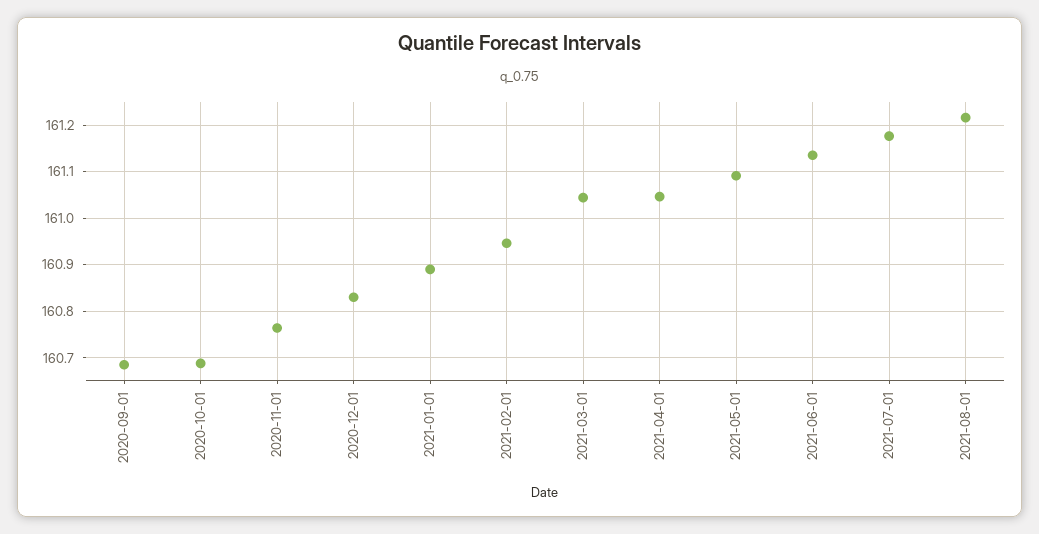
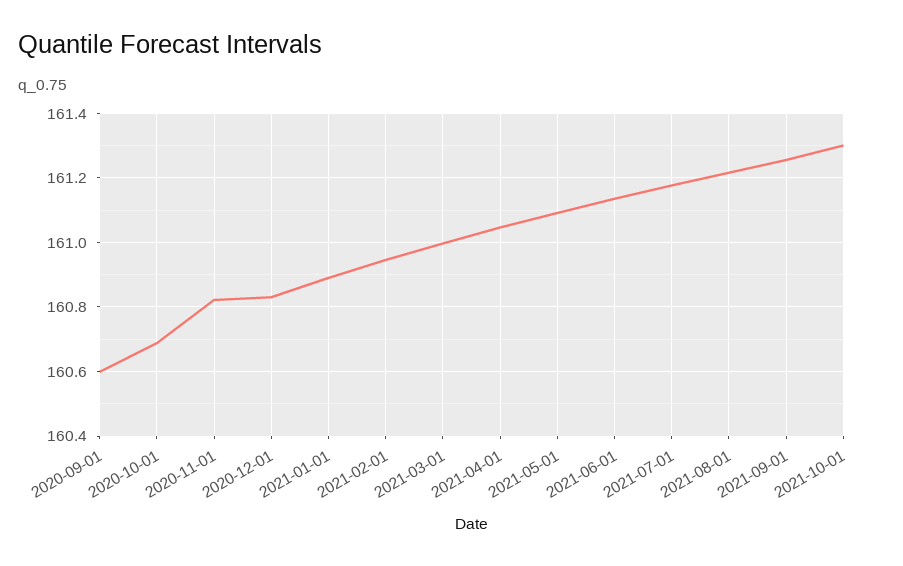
2020-09-01: 160.68 -> 160.6
2020-11-01: 160.76 -> 160.82
2021-03-01: 161.04 -> 161
2021-09-01: none -> 161.26
2021-10-01: none -> 161.3

